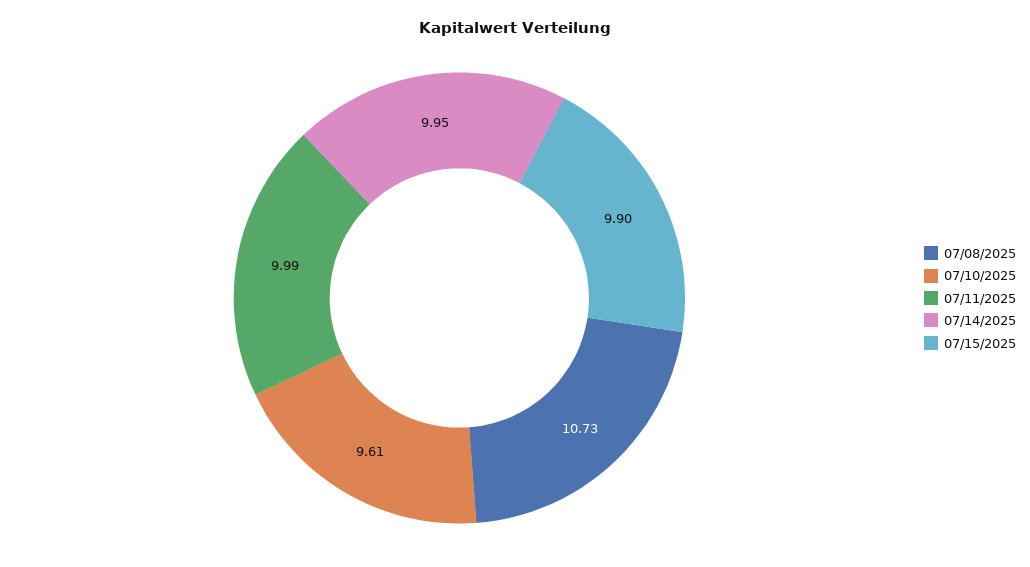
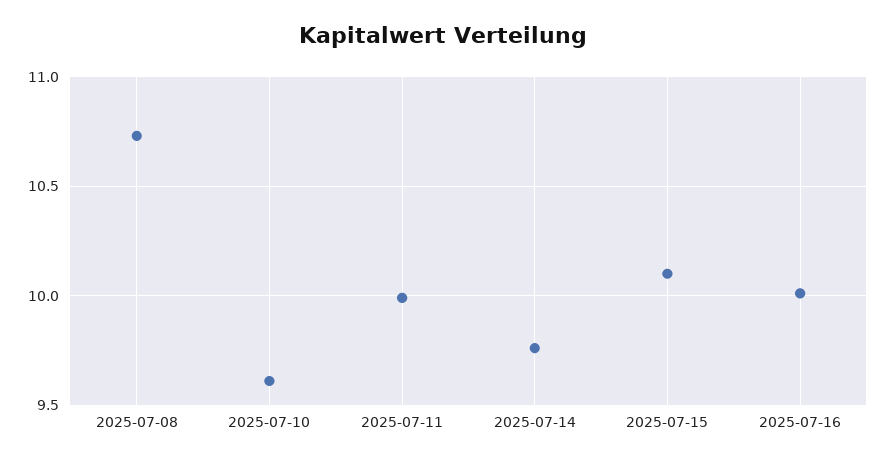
07/14/2025: 9.95 -> 9.75
07/15/2025: 9.9 -> 10.1
2025-07-16: none -> 10

